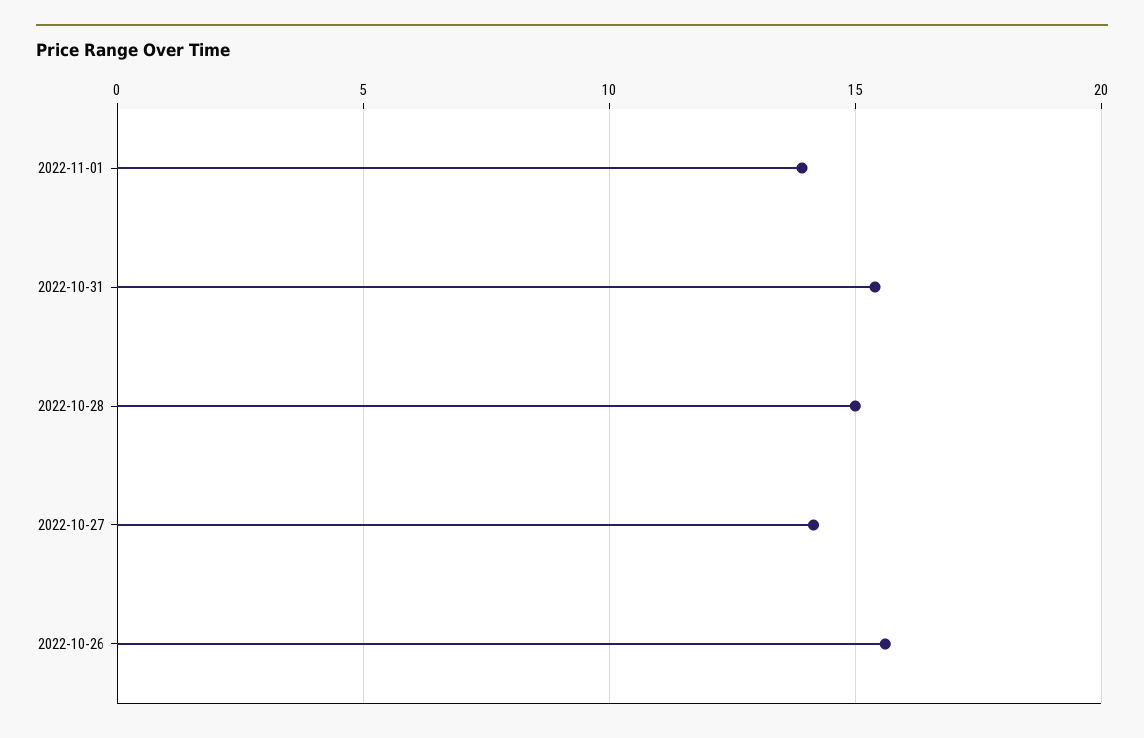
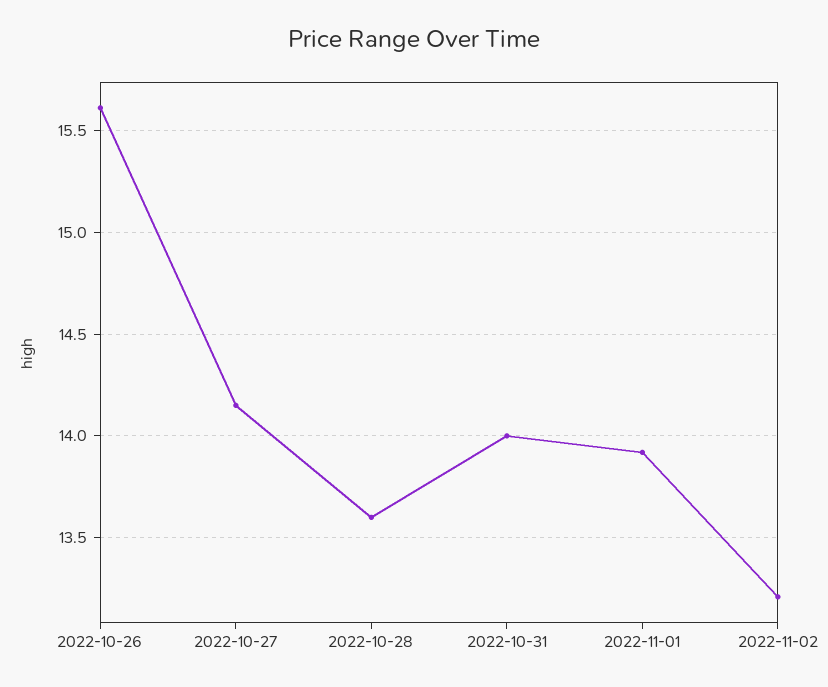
2022-10-31: 15.5 -> 14
2022-10-28: 15 -> 13.6
2022-11-02: none -> 13.2

